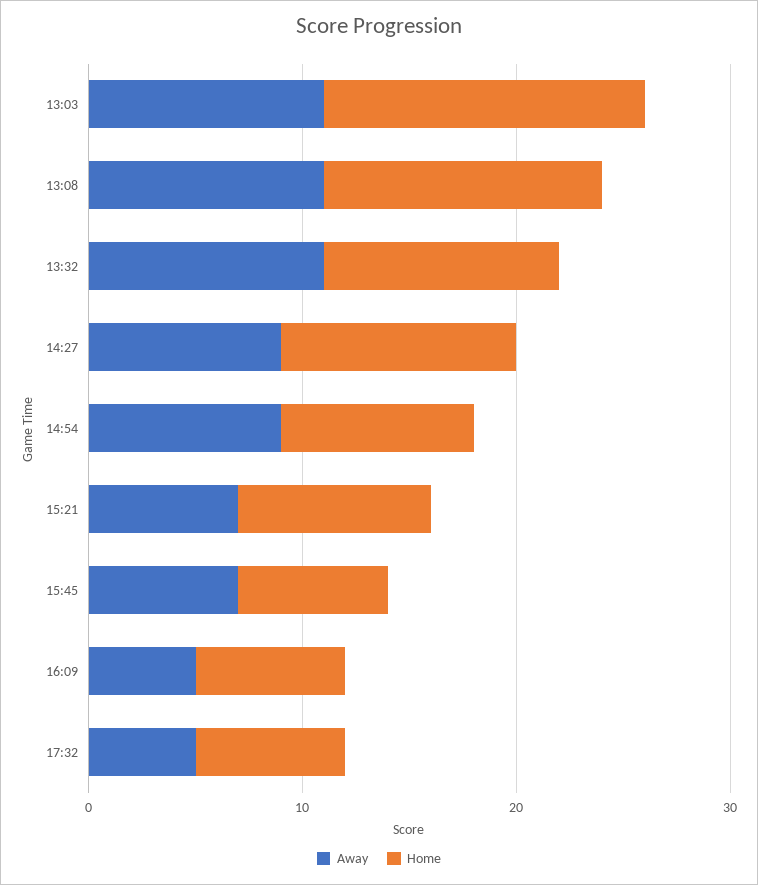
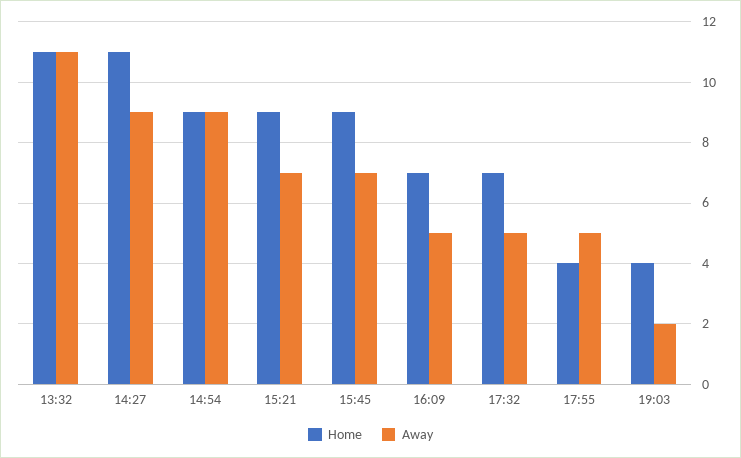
Away, 13:03: 11 -> none
Home, 13:03: 15 -> none
Away, 13:08: 11 -> none
Home, 13:08: 13 -> none
Home, 15:45: 7 -> 9
Home, 17:55: none -> 4
Away, 17:55: none -> 5
Home, 19:03: none -> 4
Away, 19:03: none -> 2

